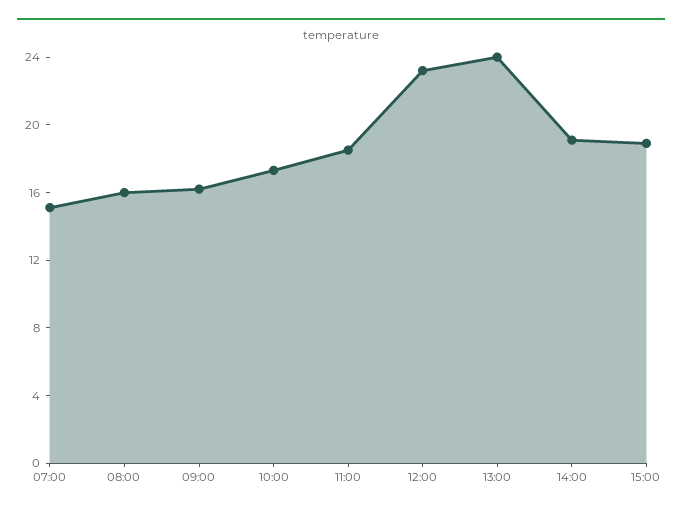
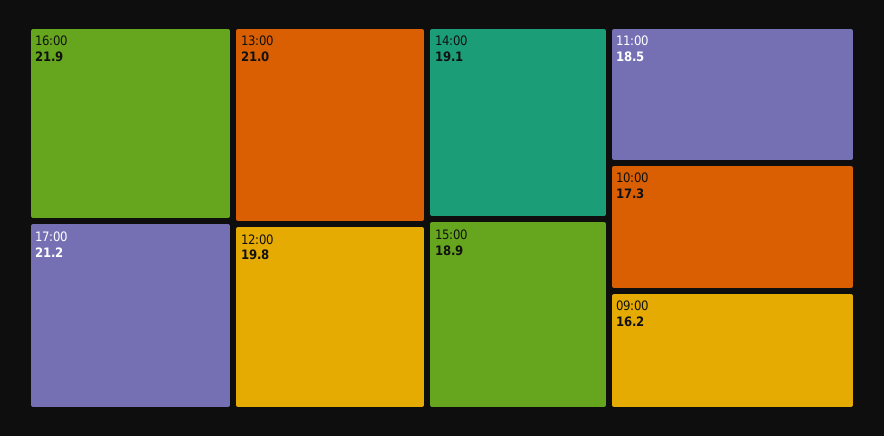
07:00: 15 -> none
08:00: 16 -> none
12:00: 23 -> 19.8
13:00: 24 -> 21
16:00: none -> 21.9
17:00: none -> 21.2

